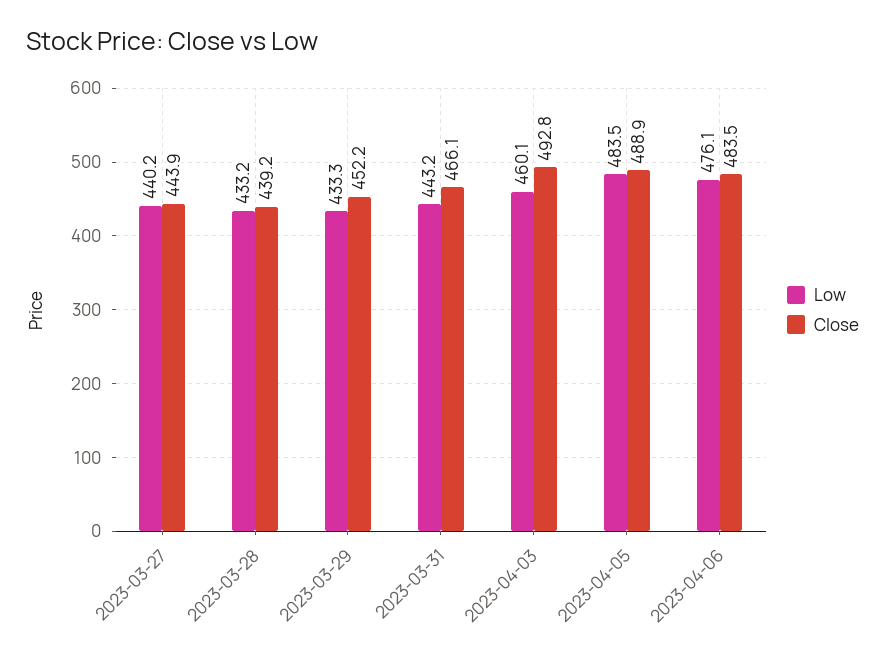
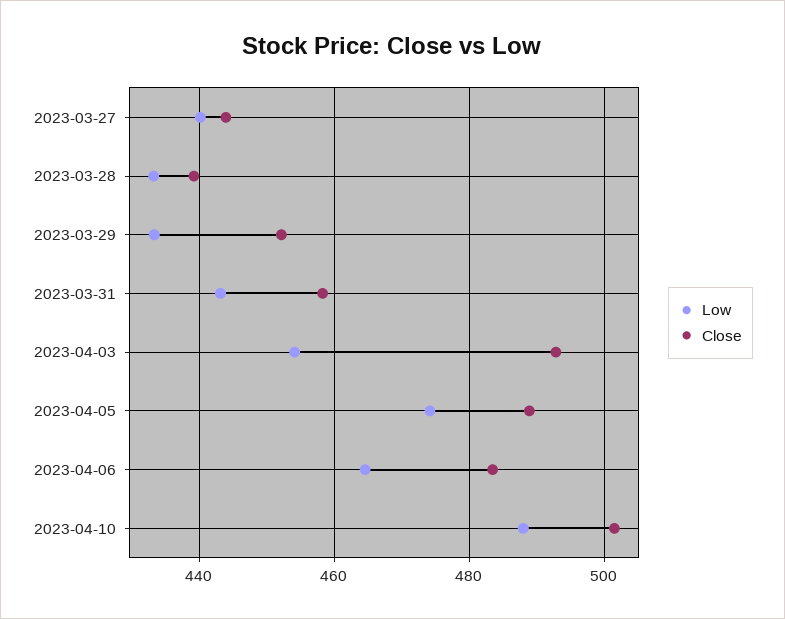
Close, 2023-03-31: 466.1 -> 458
Low, 2023-04-03: 460.1 -> 454
Low, 2023-04-05: 483.5 -> 474
Low, 2023-04-06: 476.1 -> 464
Low, 2023-04-10: none -> 488
Close, 2023-04-10: none -> 502

